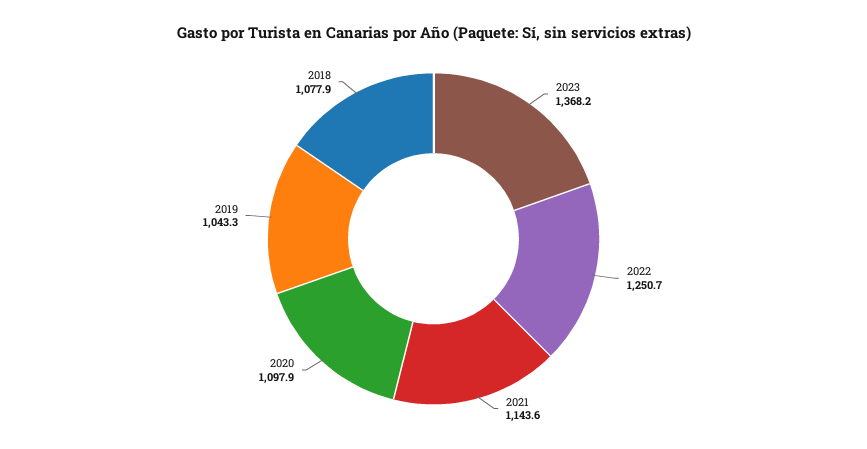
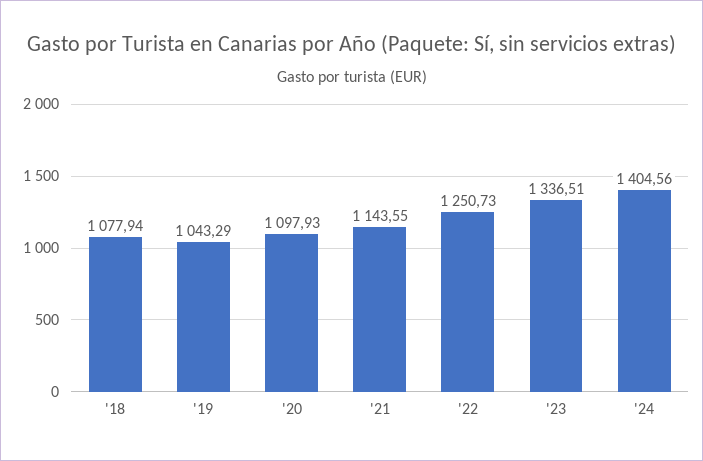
2023: 1368.2 -> 1336.51
'24: none -> 1404.56

